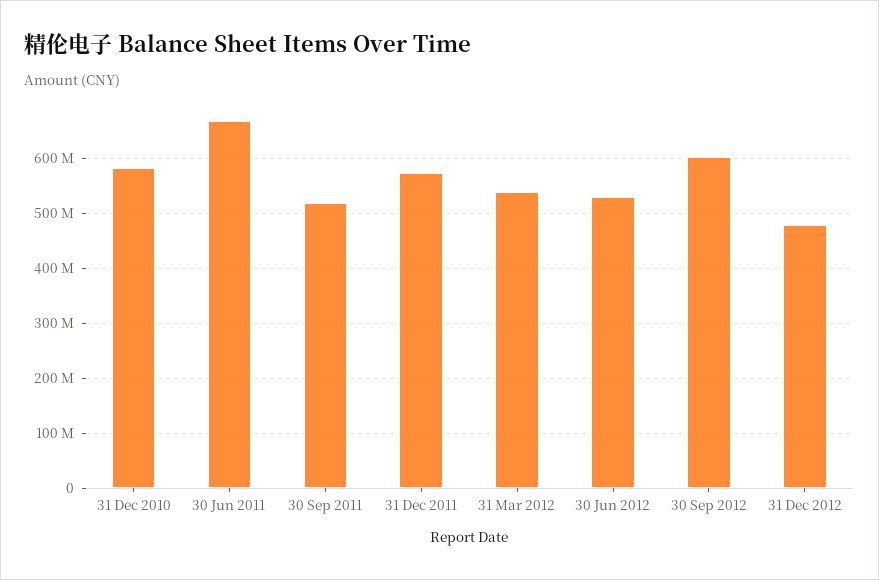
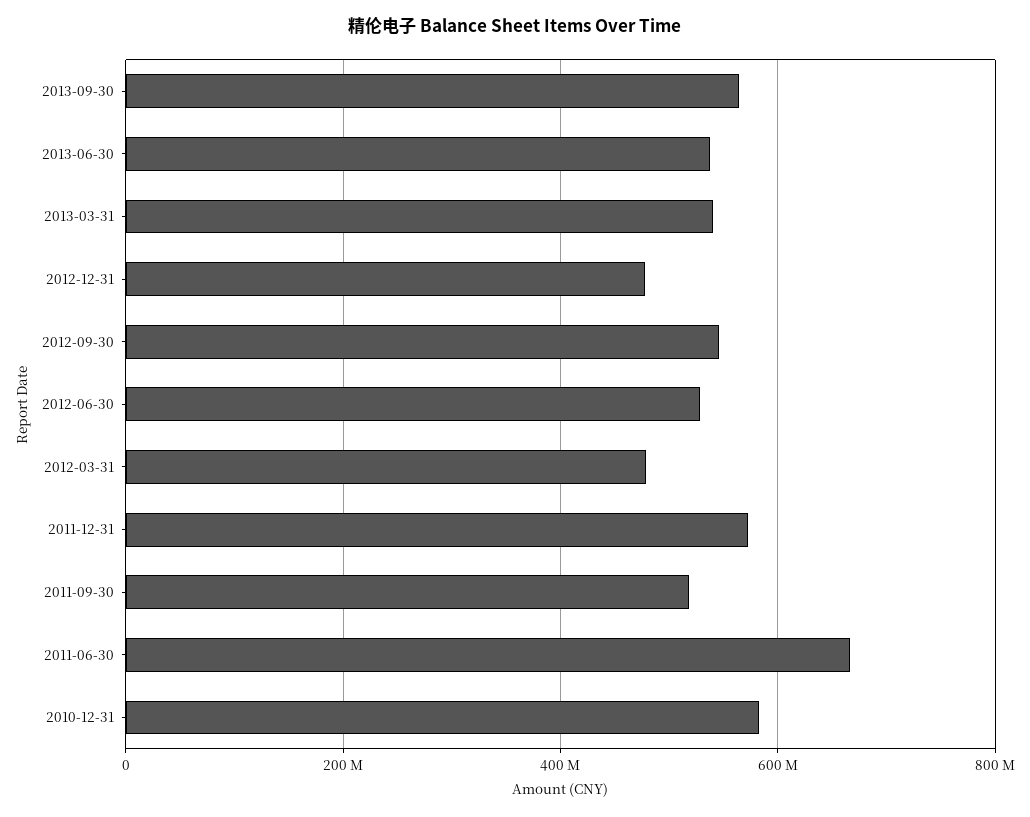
31 Mar 2012: 540000000 -> 480000000
30 Sep 2012: 600000000 -> 540000000
2013-09-30: none -> 560000000
2013-06-30: none -> 540000000
2013-03-31: none -> 540000000

